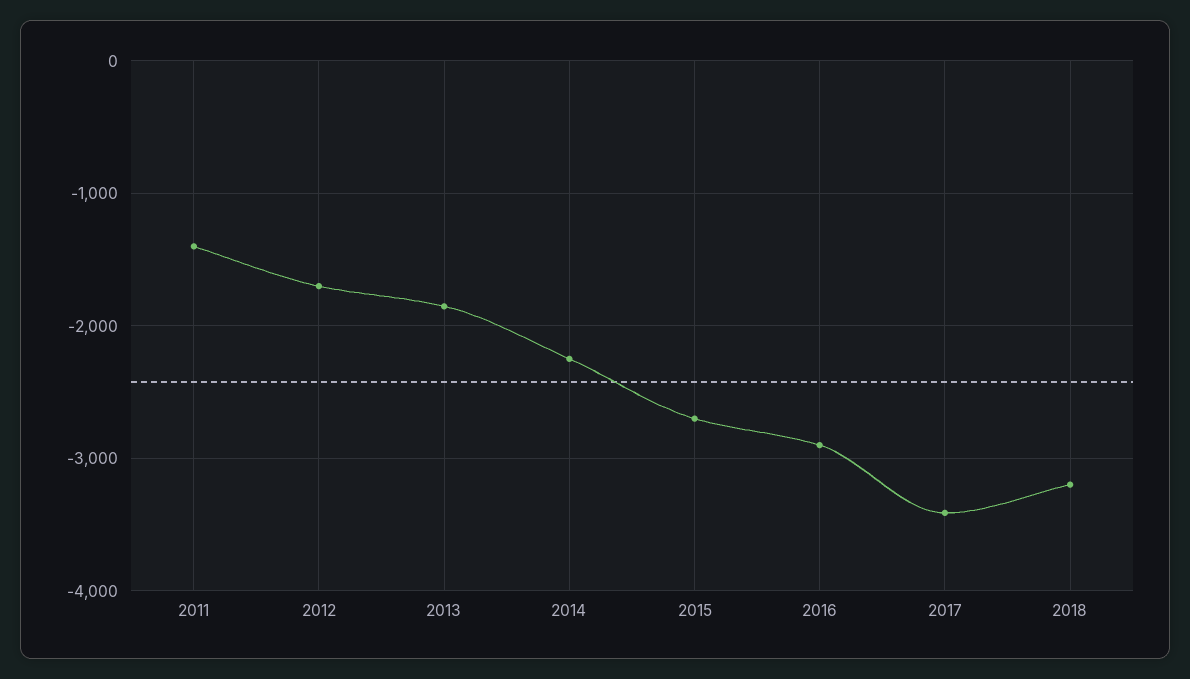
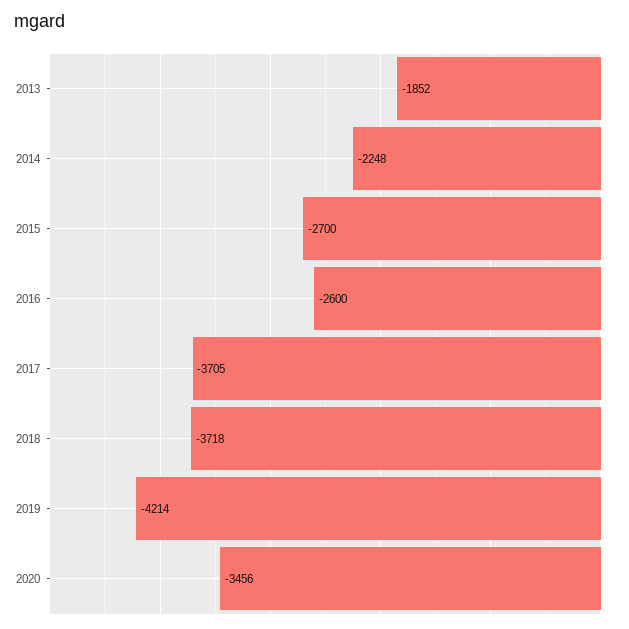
2011: -1400 -> none
2012: -1700 -> none
2016: -2900 -> -2600
2017: -3400 -> -3705
2018: -3200 -> -3718
2019: none -> -4214
2020: none -> -3456

